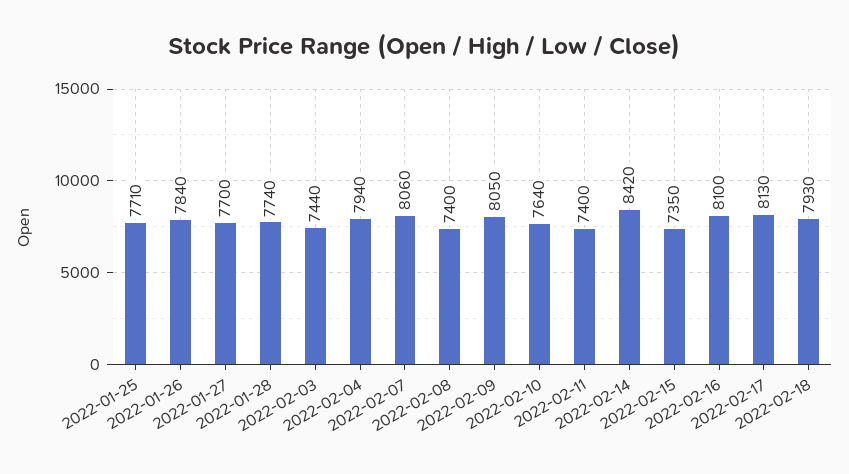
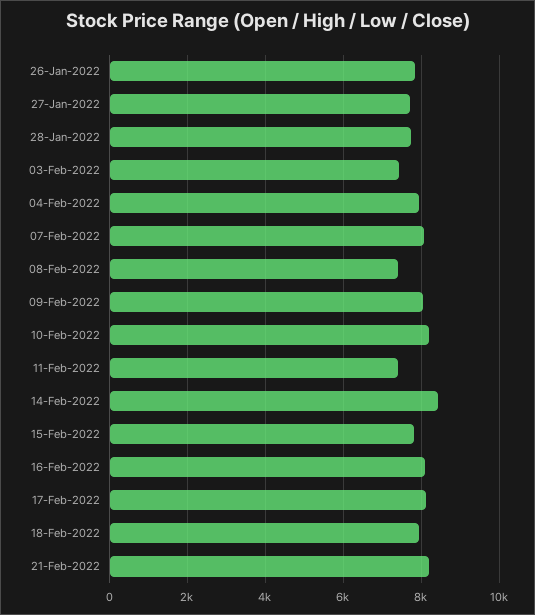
2022-01-25: 7710 -> none
2022-02-10: 7640 -> 8200
2022-02-15: 7350 -> 7800
21-Feb-2022: none -> 8200

